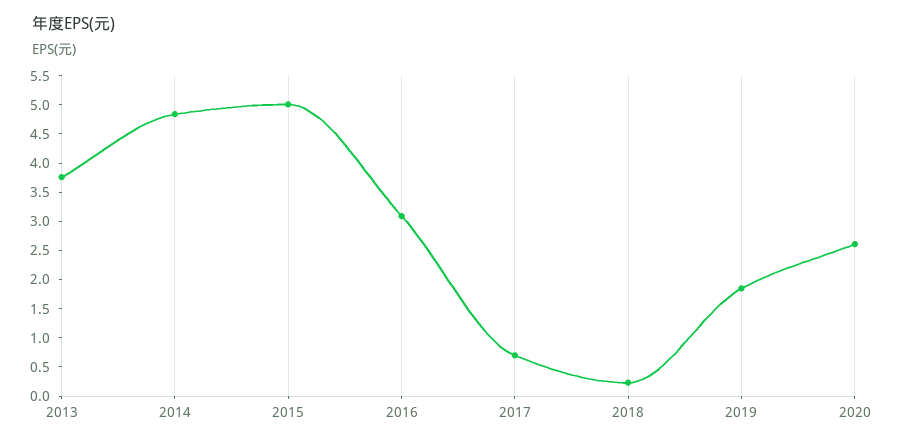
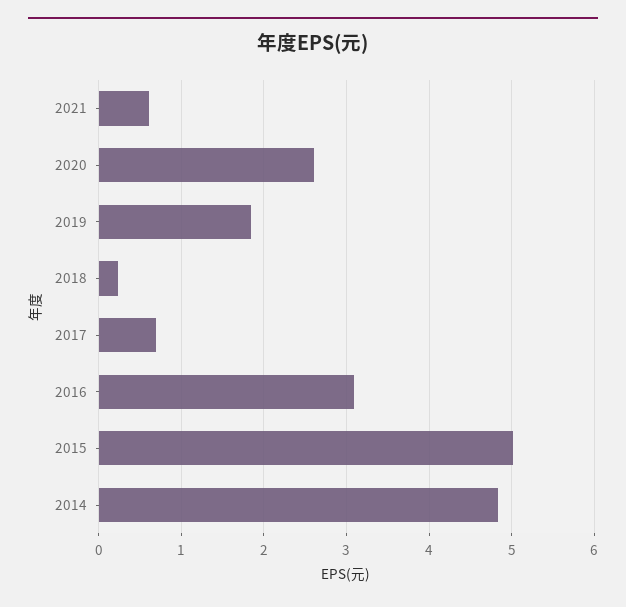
2013: 3.75 -> none
2021: none -> 0.6

